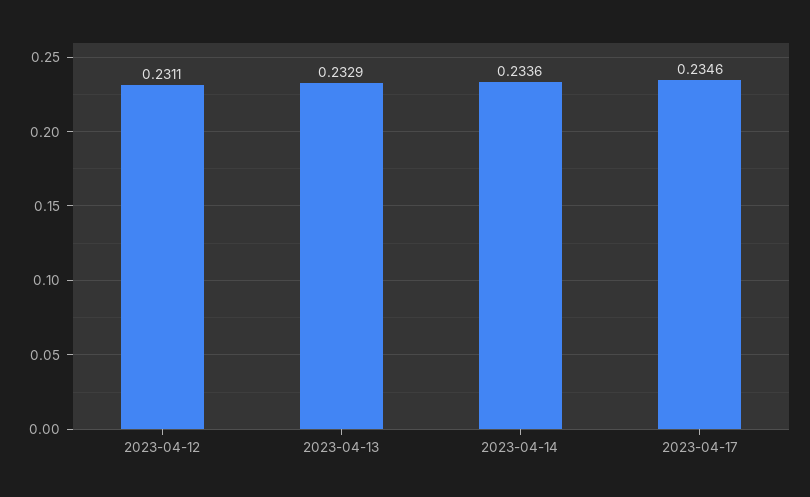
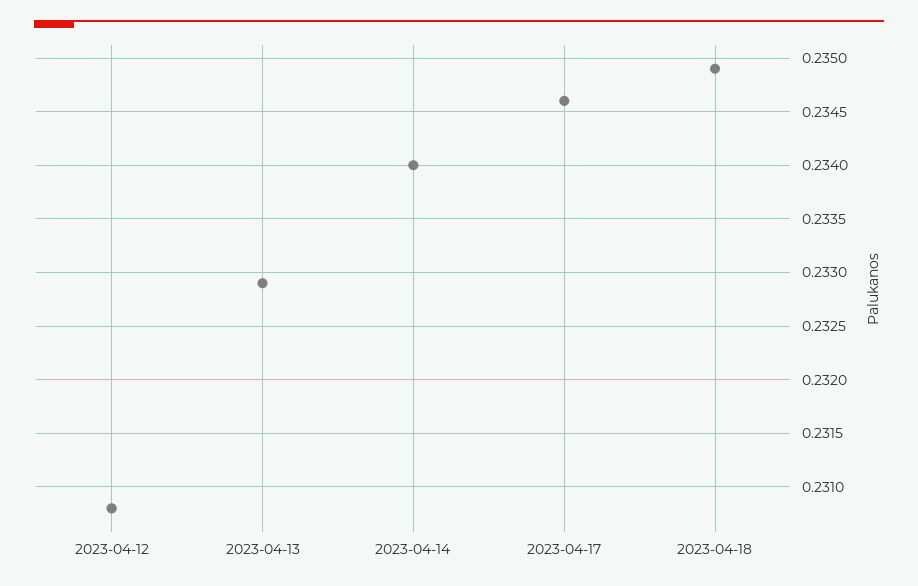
2023-04-12: 0.2311 -> 0.2308
2023-04-14: 0.2336 -> 0.234
2023-04-18: none -> 0.2349

